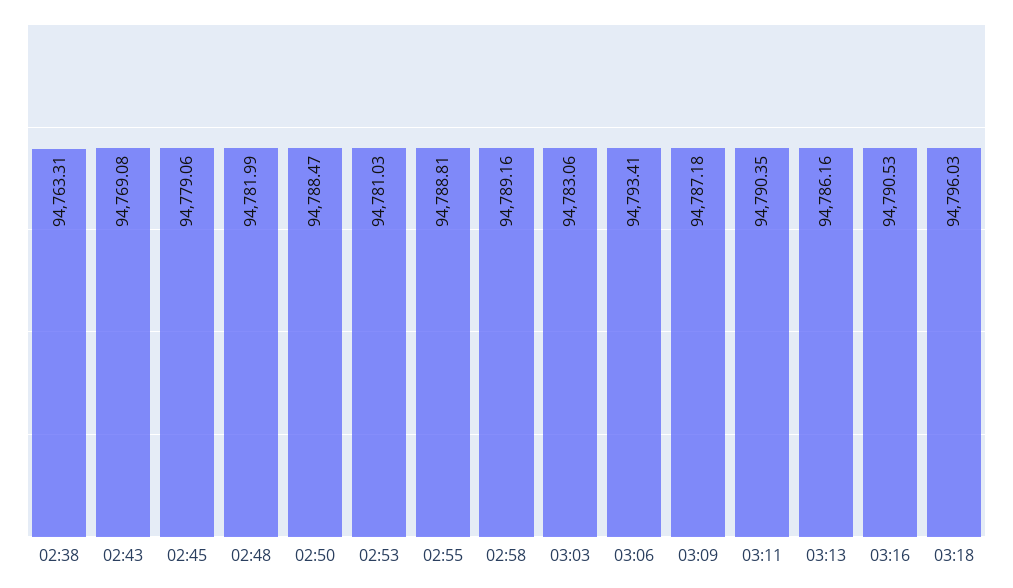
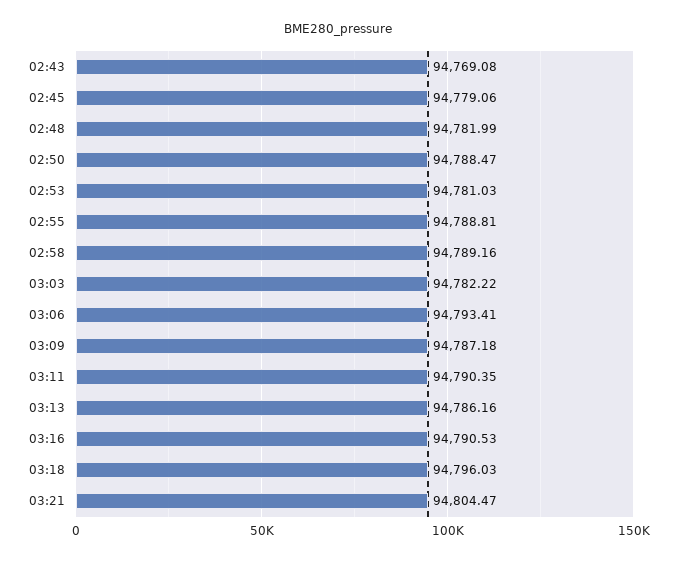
02:38: 94763.31 -> none
03:03: 94783.06 -> 94782.22
03:21: none -> 94804.47

